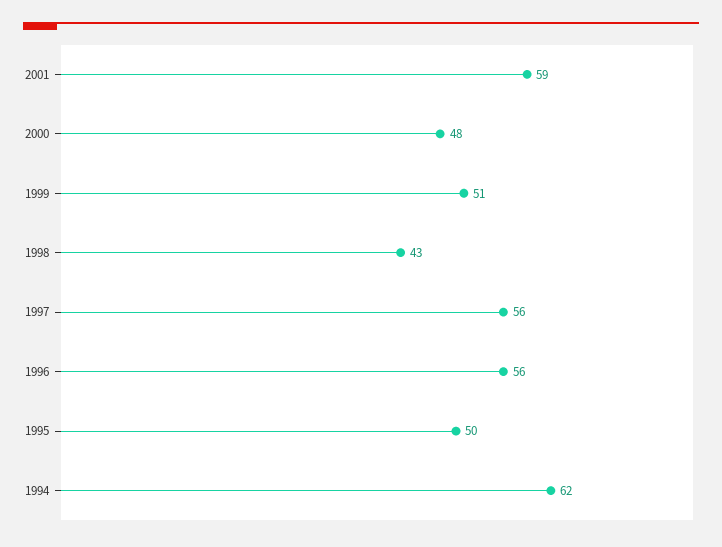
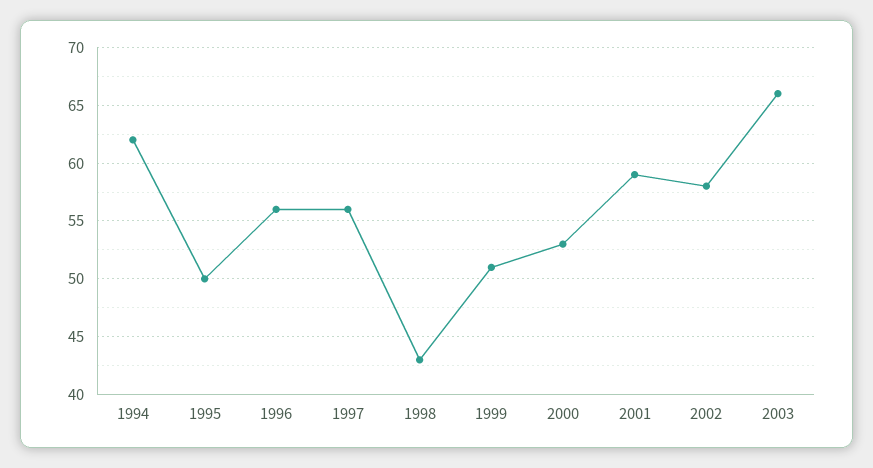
2000: 48 -> 53
2002: none -> 58
2003: none -> 66

